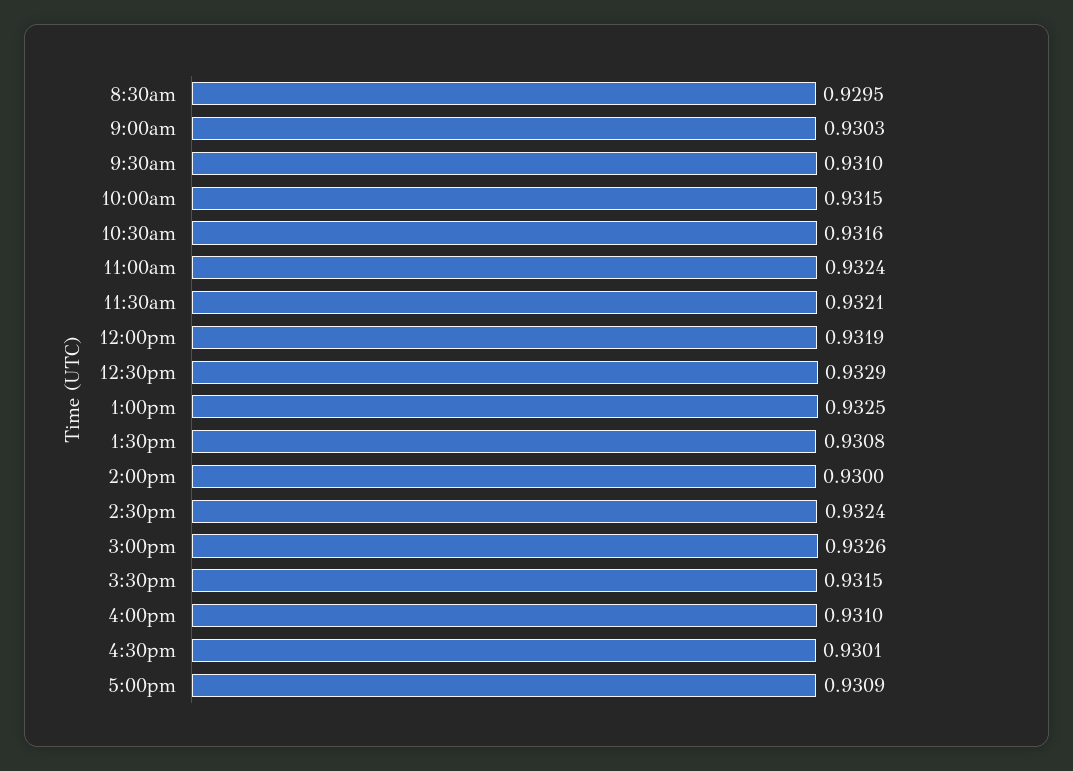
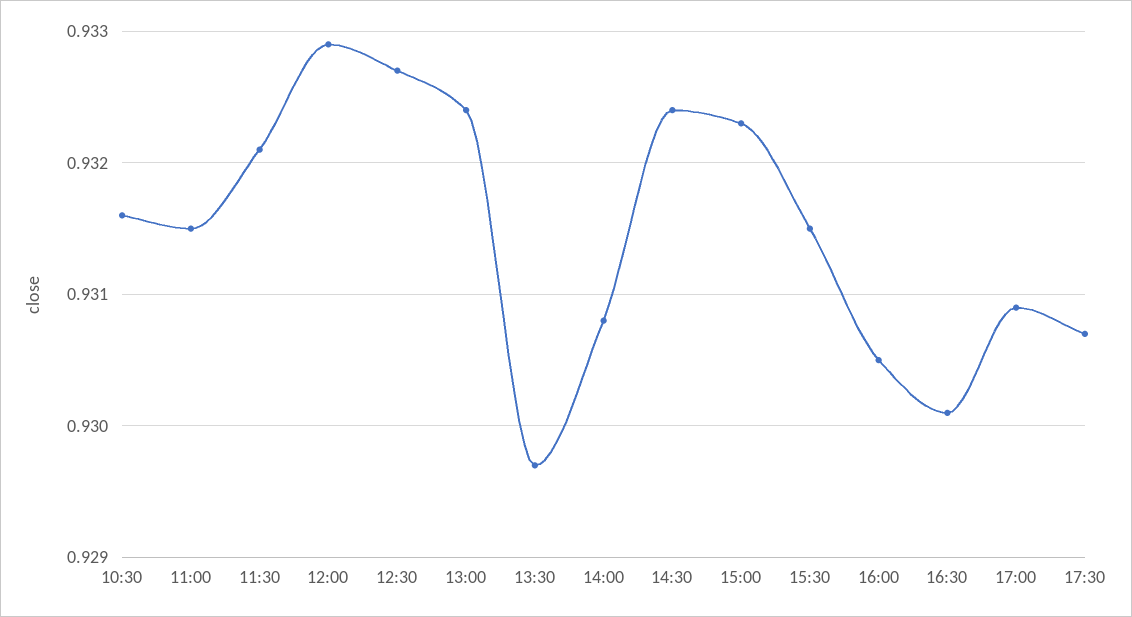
8:30am: 0.9295 -> none
9:00am: 0.9303 -> none
9:30am: 0.931 -> none
10:00am: 0.9315 -> none
11:00am: 0.9324 -> 0.9315
12:00pm: 0.9319 -> 0.9329
12:30pm: 0.9329 -> 0.9327
1:00pm: 0.9325 -> 0.9324
1:30pm: 0.9308 -> 0.9297
2:00pm: 0.93 -> 0.9308
3:00pm: 0.9326 -> 0.9323
4:00pm: 0.931 -> 0.9305
17:30: none -> 0.9307

